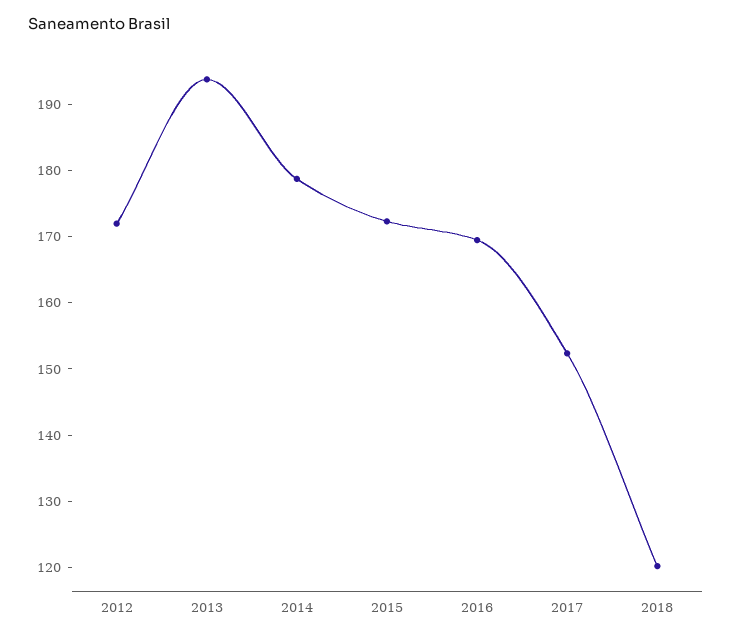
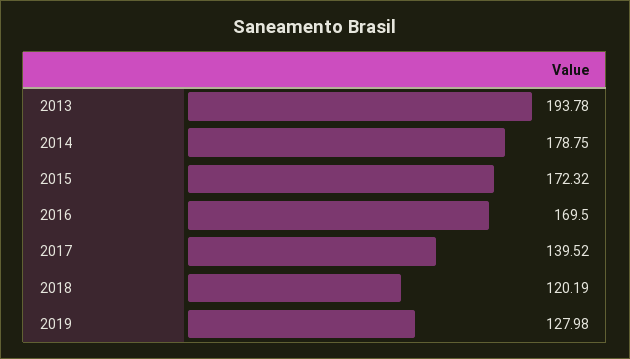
2012: 172 -> none
2017: 152 -> 139.52
2019: none -> 127.98

